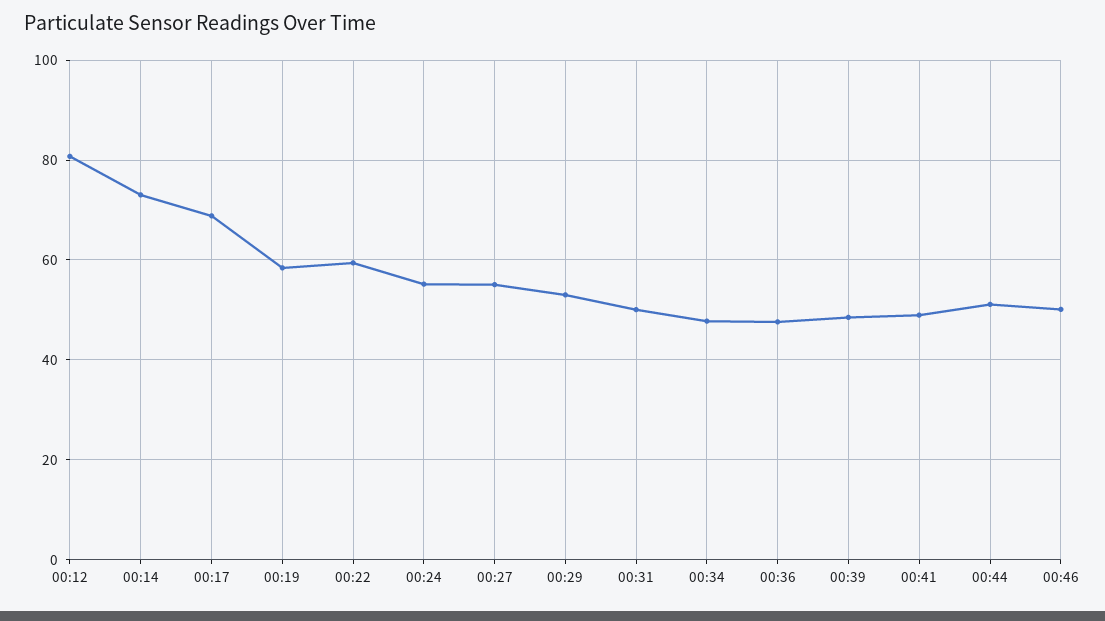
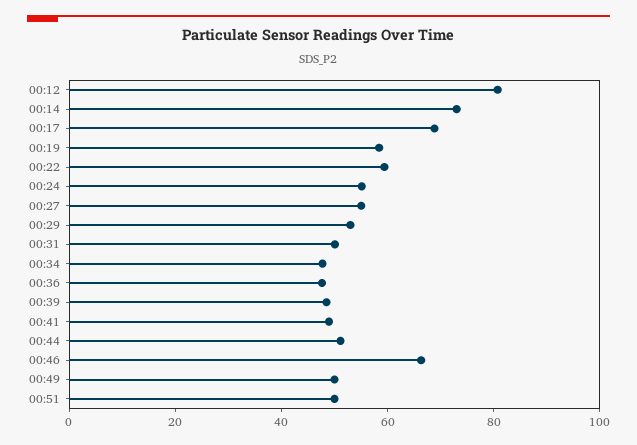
00:46: 50 -> 65
00:49: none -> 50
00:51: none -> 50

